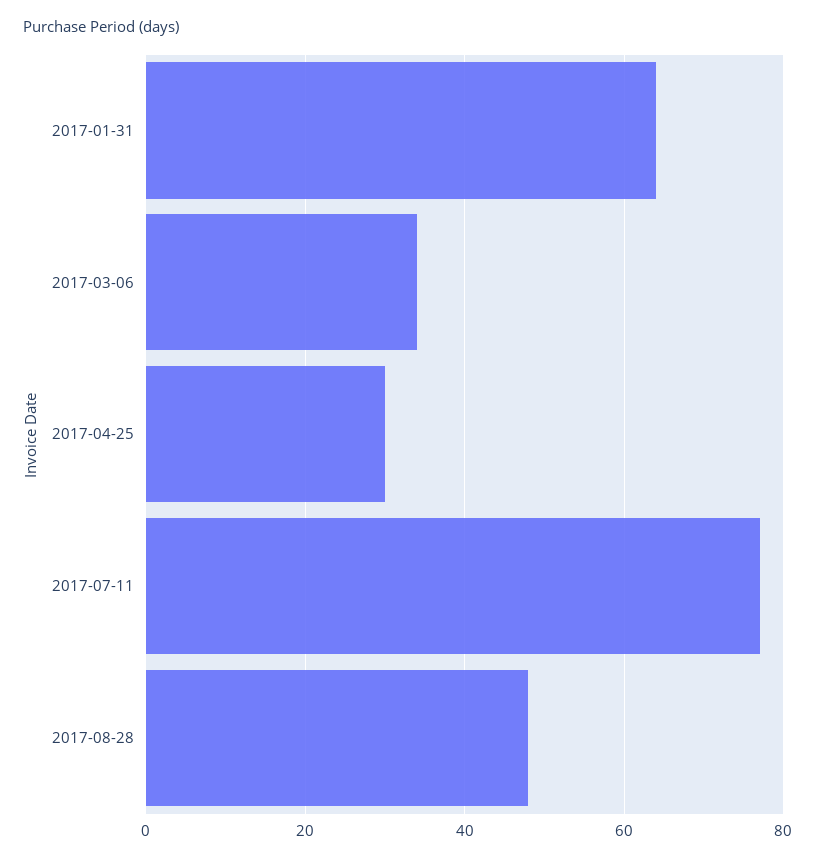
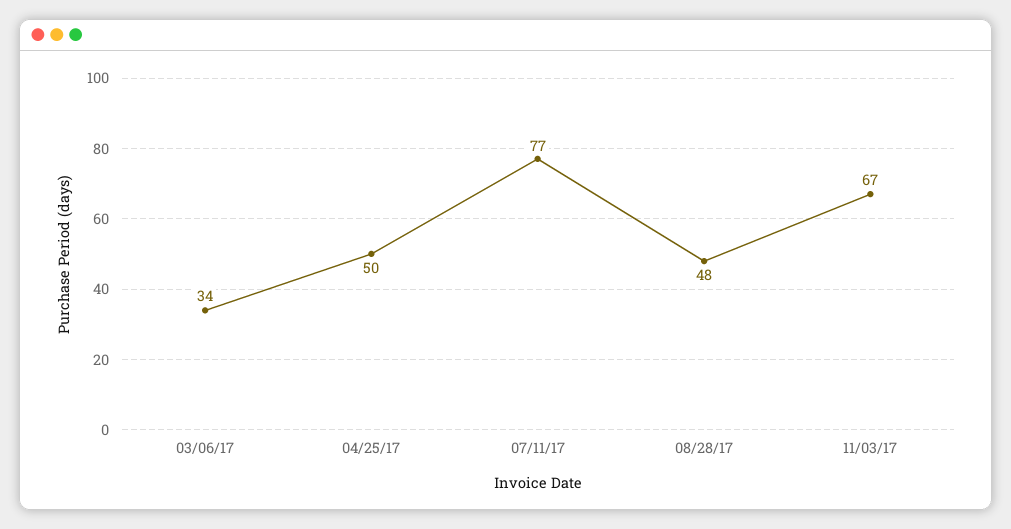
2017-01-31: 65 -> none
2017-04-25: 30 -> 50
11/03/17: none -> 67

